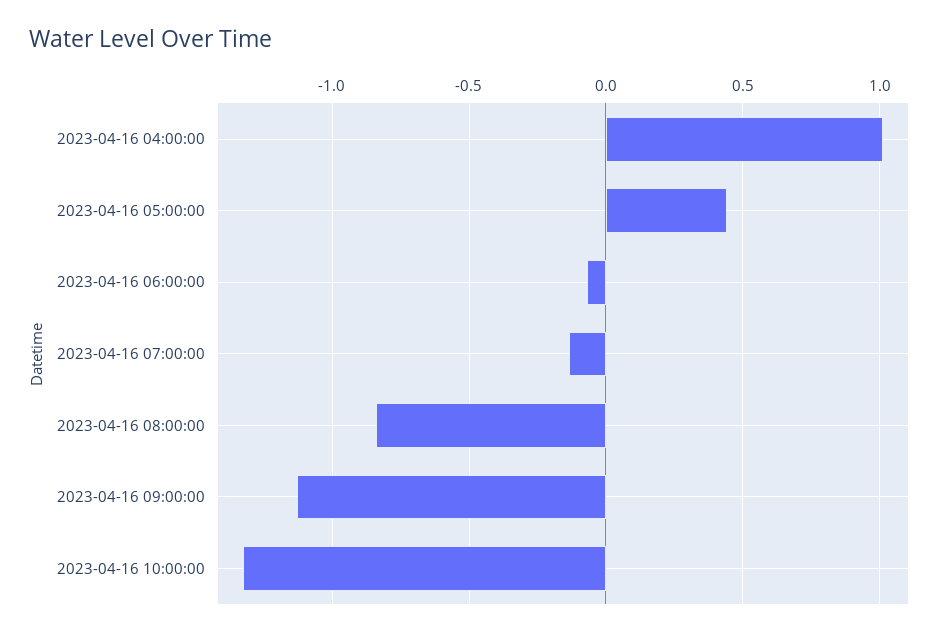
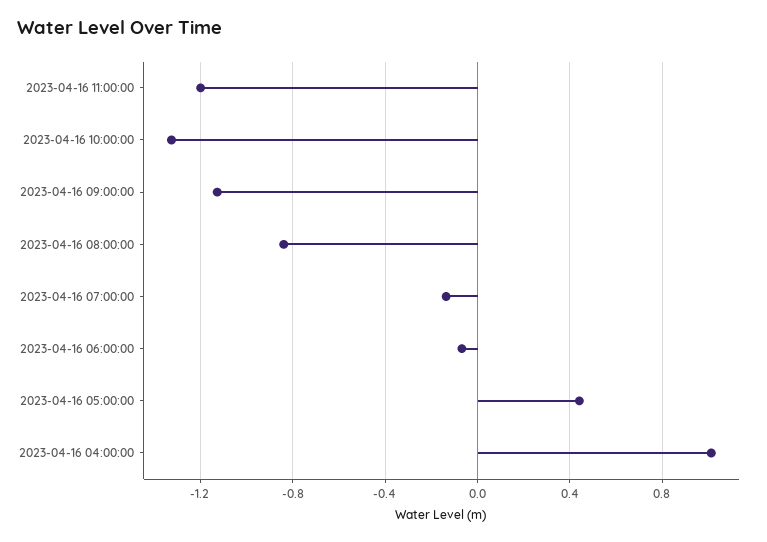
2023-04-16 11:00:00: none -> -1.2

